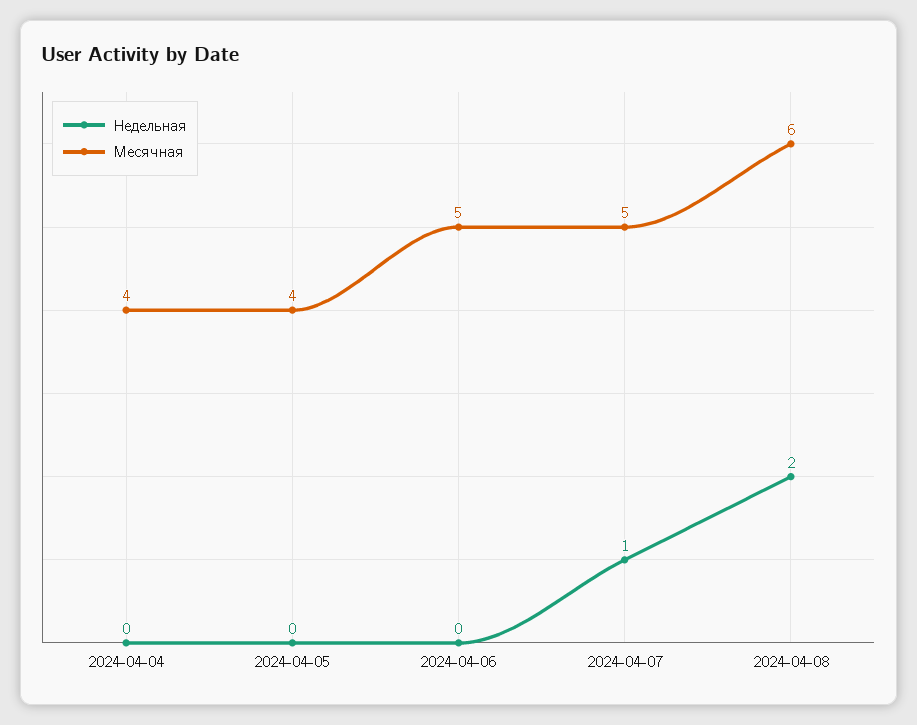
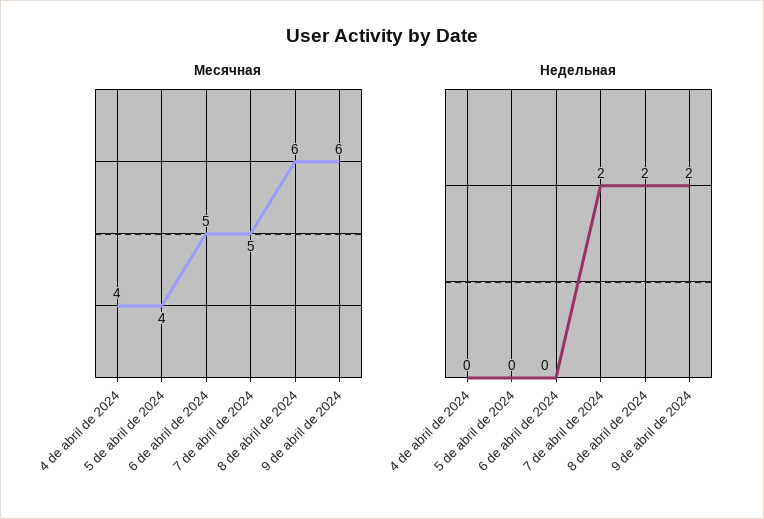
Недельная, 2024-04-07: 1 -> 2
Месячная, 9 de abril de 2024: none -> 6
Недельная, 9 de abril de 2024: none -> 2

